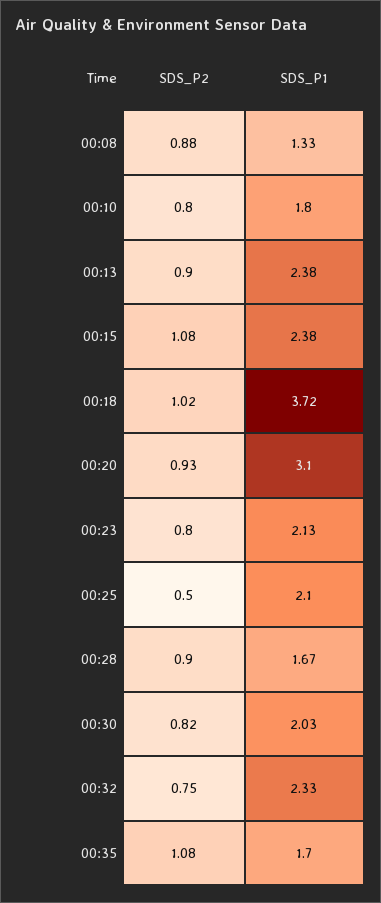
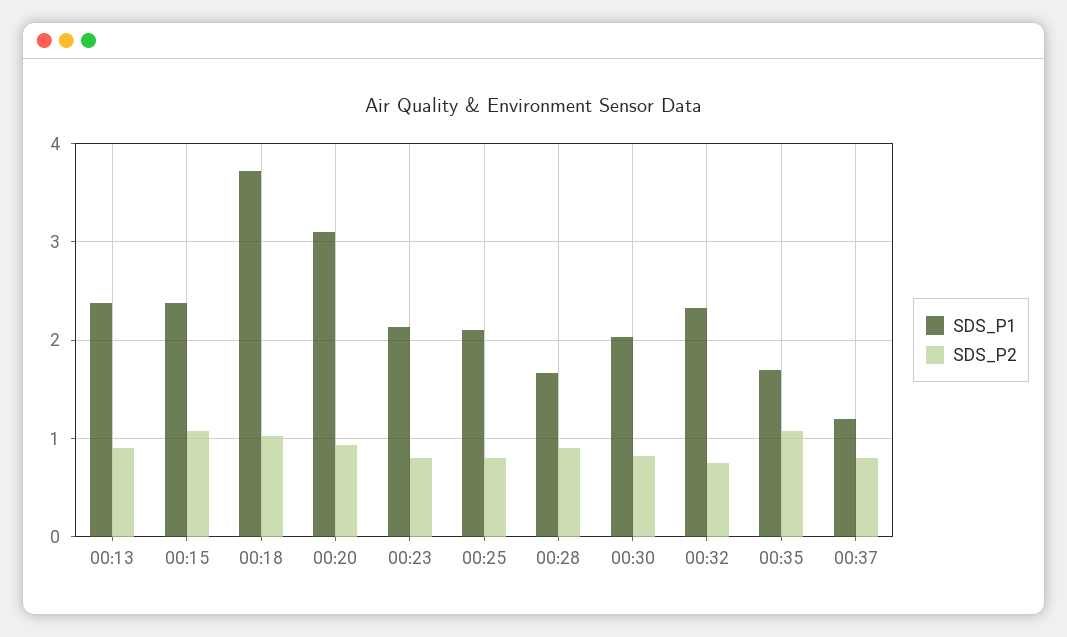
SDS_P2, 00:08: 0.88 -> none
SDS_P1, 00:08: 1.33 -> none
SDS_P2, 00:10: 0.8 -> none
SDS_P1, 00:10: 1.8 -> none
SDS_P2, 00:25: 0.5 -> 0.8
SDS_P1, 00:37: none -> 1.2
SDS_P2, 00:37: none -> 0.8

